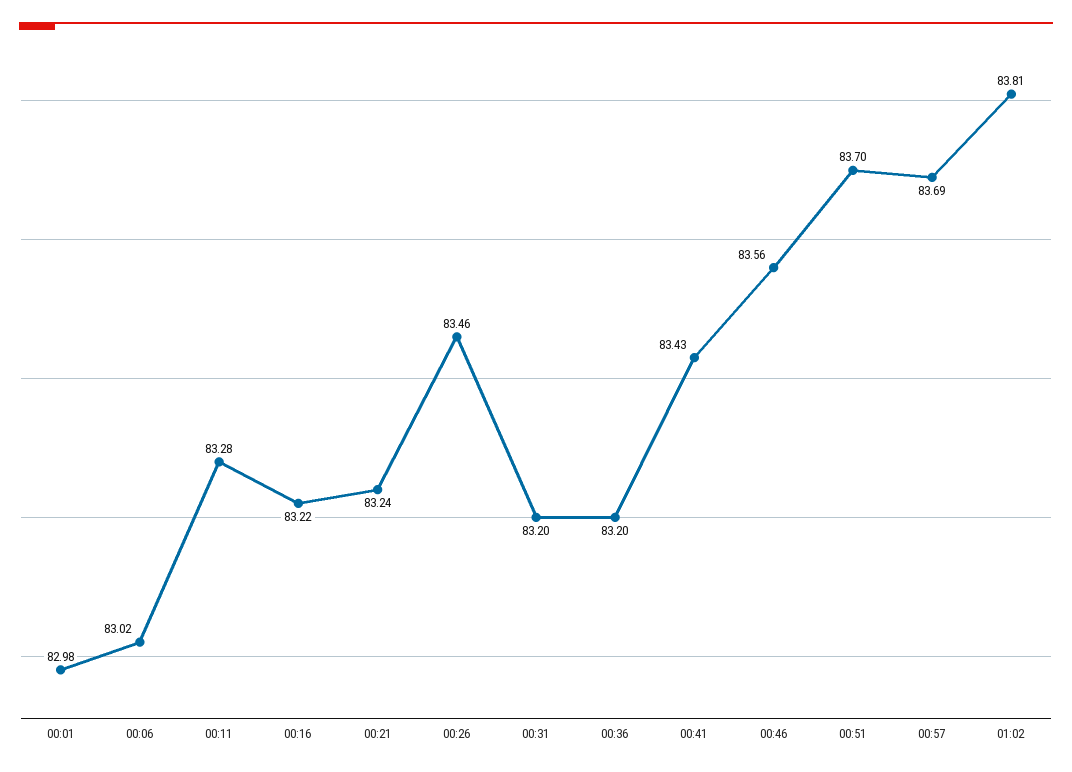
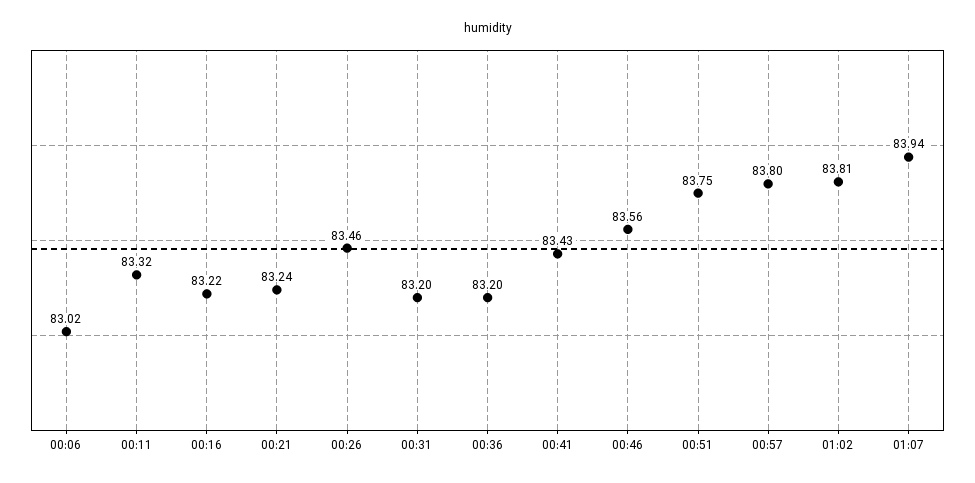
00:01: 82.98 -> none
00:11: 83.28 -> 83.32
00:51: 83.7 -> 83.75
00:57: 83.69 -> 83.8
01:07: none -> 83.94

